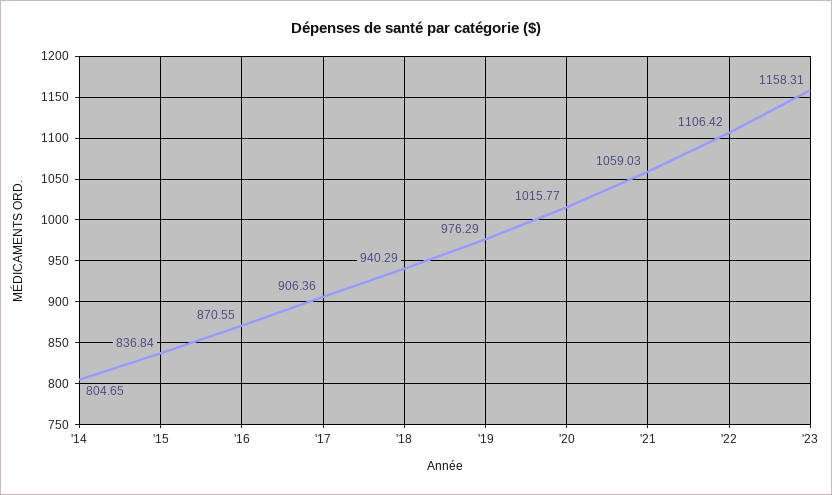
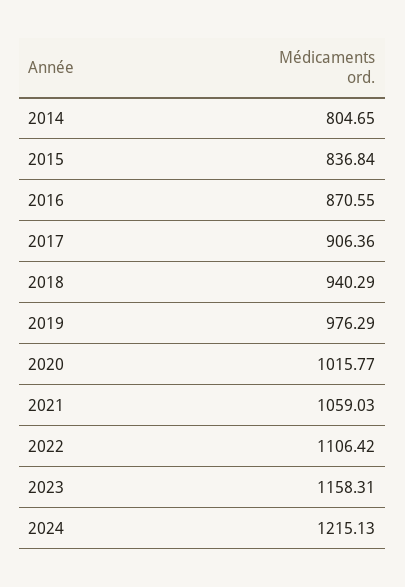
2024: none -> 1215.13

